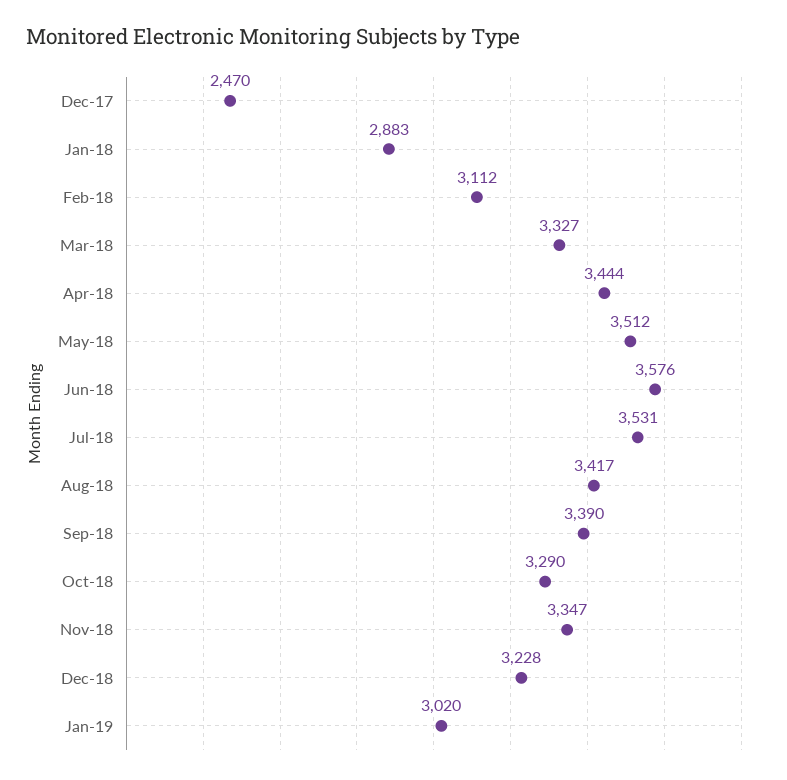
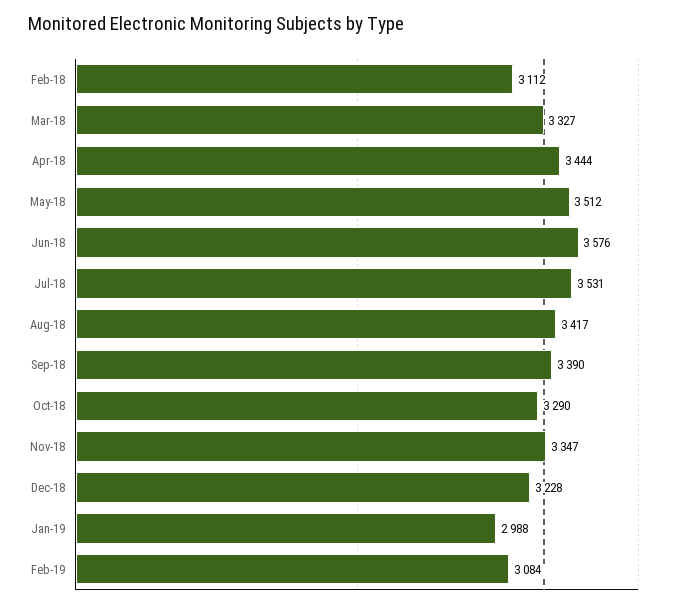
Dec-17: 2470 -> none
Jan-18: 2883 -> none
Jan-19: 3020 -> 2988
Feb-19: none -> 3084

